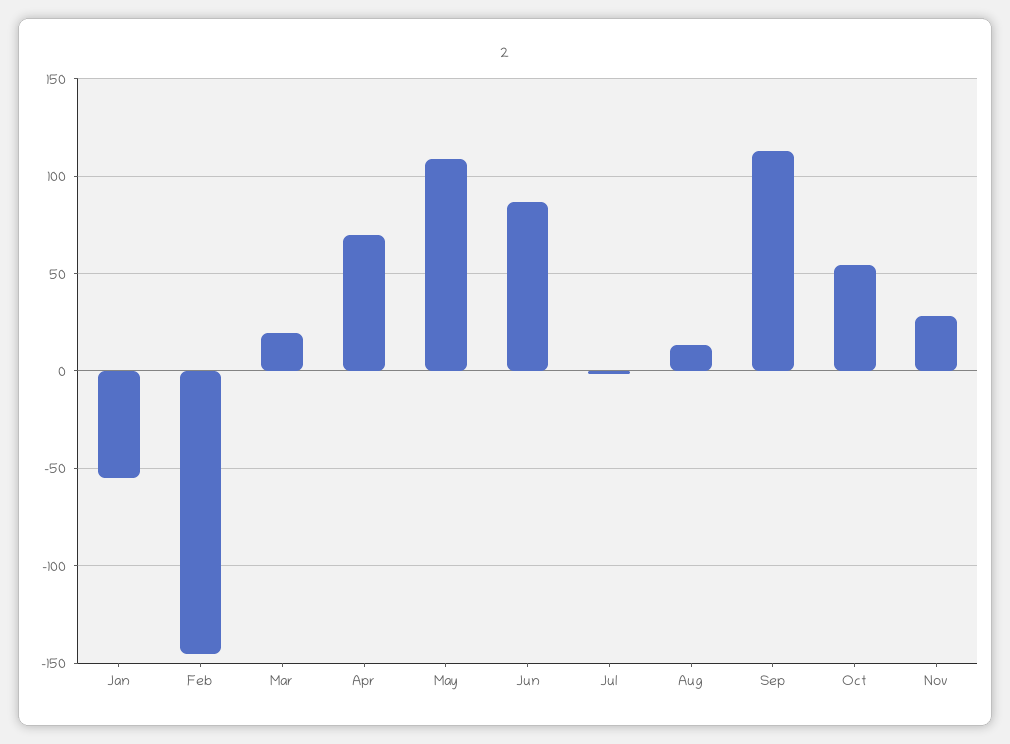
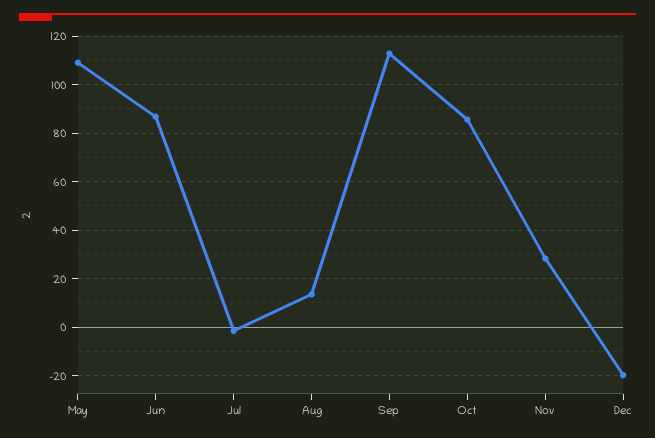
Jan: -55 -> none
Feb: -145 -> none
Mar: 20 -> none
Apr: 70 -> none
Oct: 55 -> 85
Dec: none -> -20

